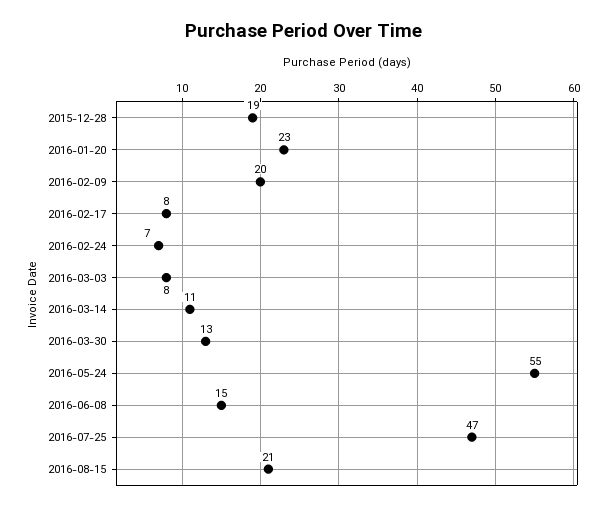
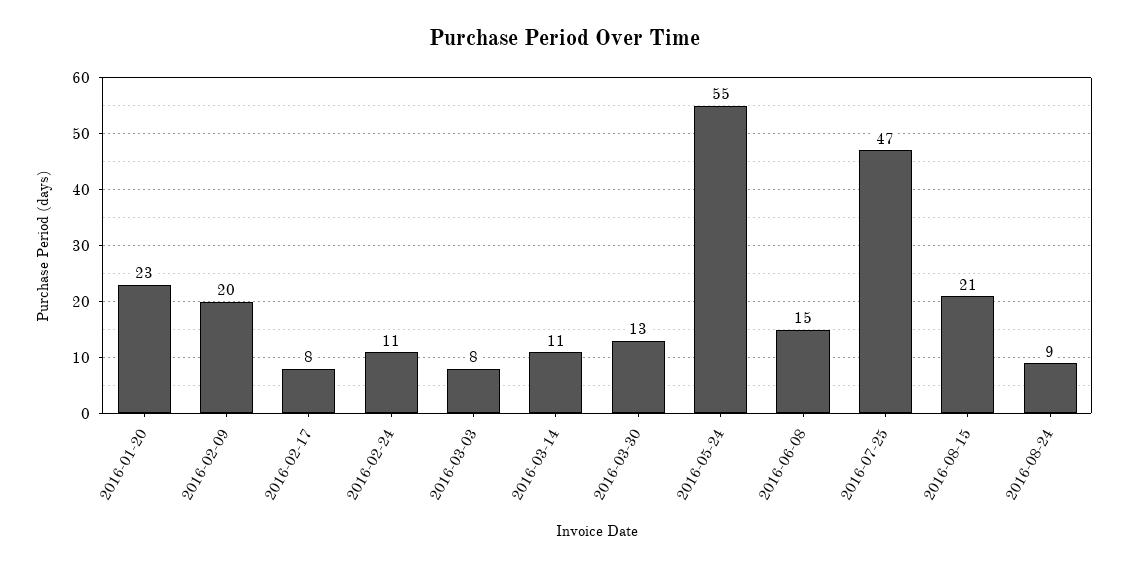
2015-12-28: 19 -> none
2016-02-24: 7 -> 11
2016-08-24: none -> 9

